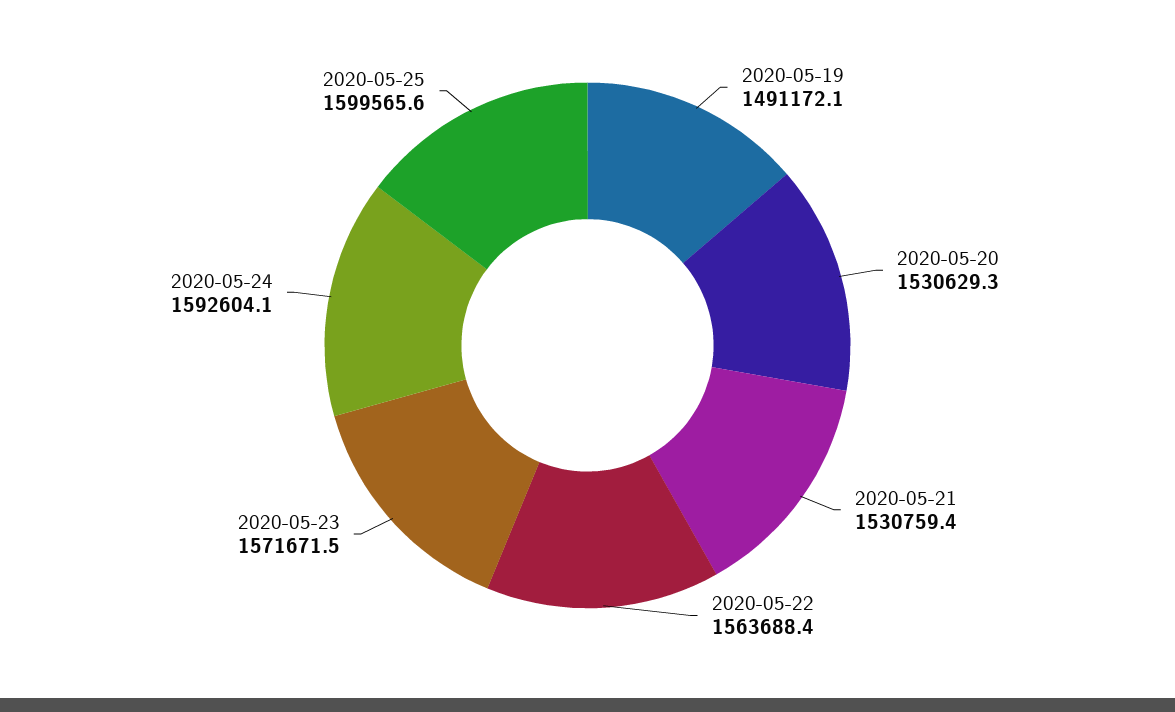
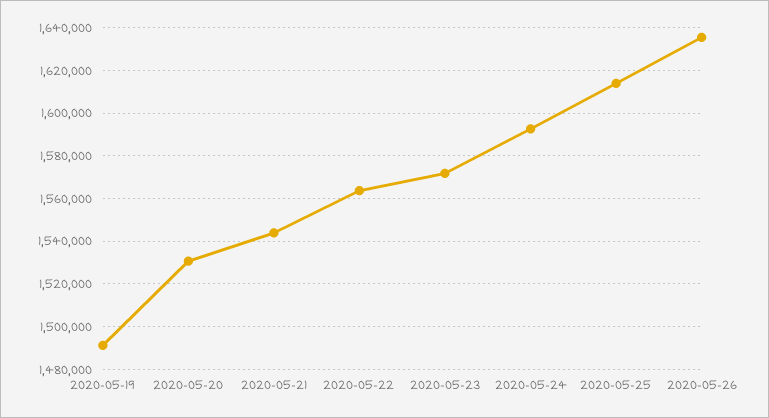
2020-05-21: 1530759.4 -> 1545000
2020-05-25: 1599565.6 -> 1615000
2020-05-26: none -> 1635000

